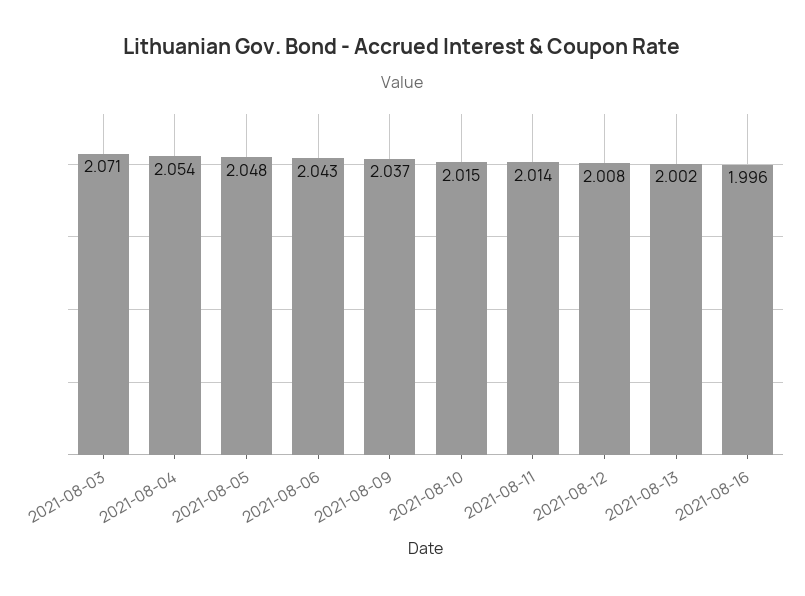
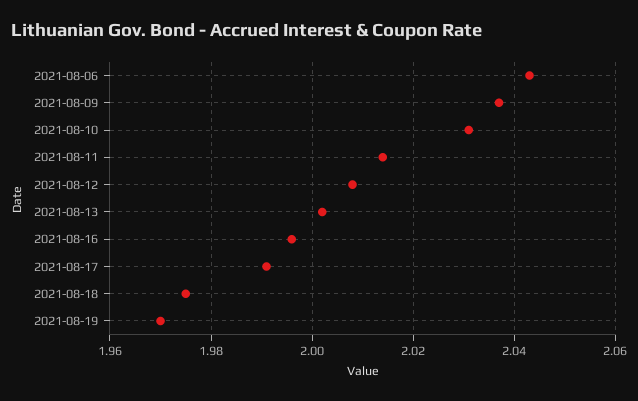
2021-08-03: 2.071 -> none
2021-08-04: 2.054 -> none
2021-08-05: 2.048 -> none
2021-08-10: 2.015 -> 2.03
2021-08-17: none -> 1.99
2021-08-18: none -> 1.975
2021-08-19: none -> 1.97

